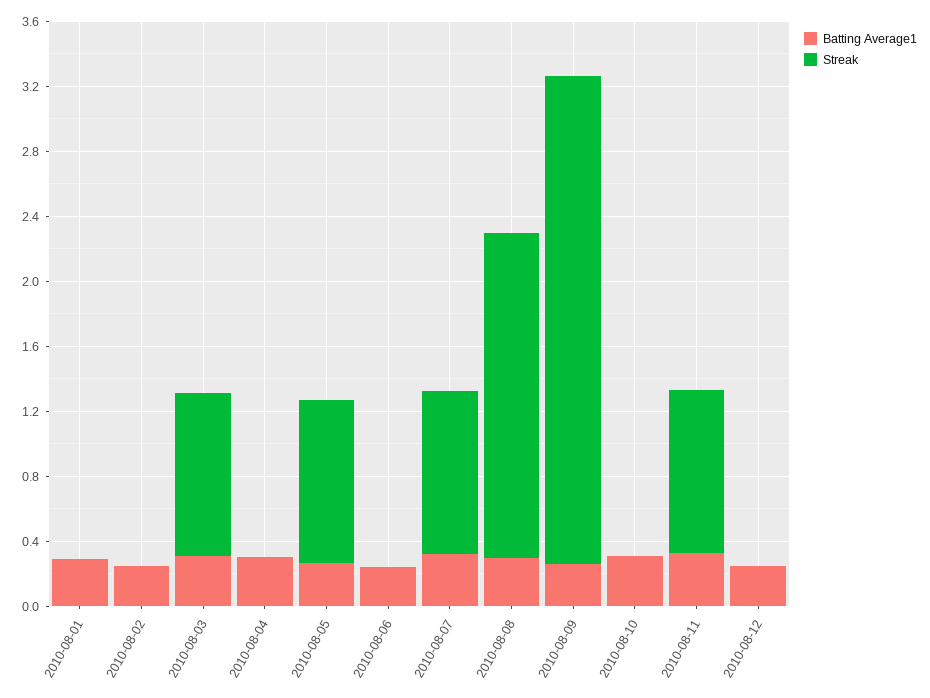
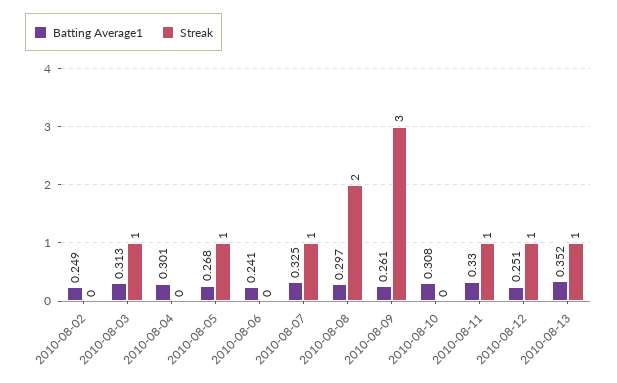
Batting Average1, 2010-08-01: 0.3 -> none
Streak, 2010-08-01: 0 -> none
Streak, 2010-08-12: 0 -> 1
Batting Average1, 2010-08-13: none -> 0.352
Streak, 2010-08-13: none -> 1

